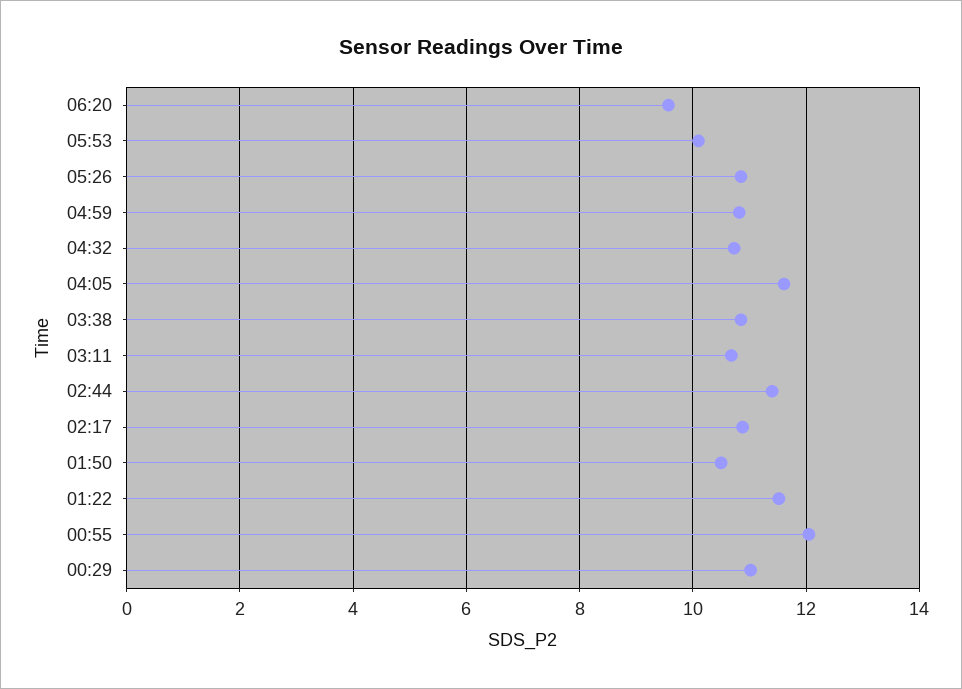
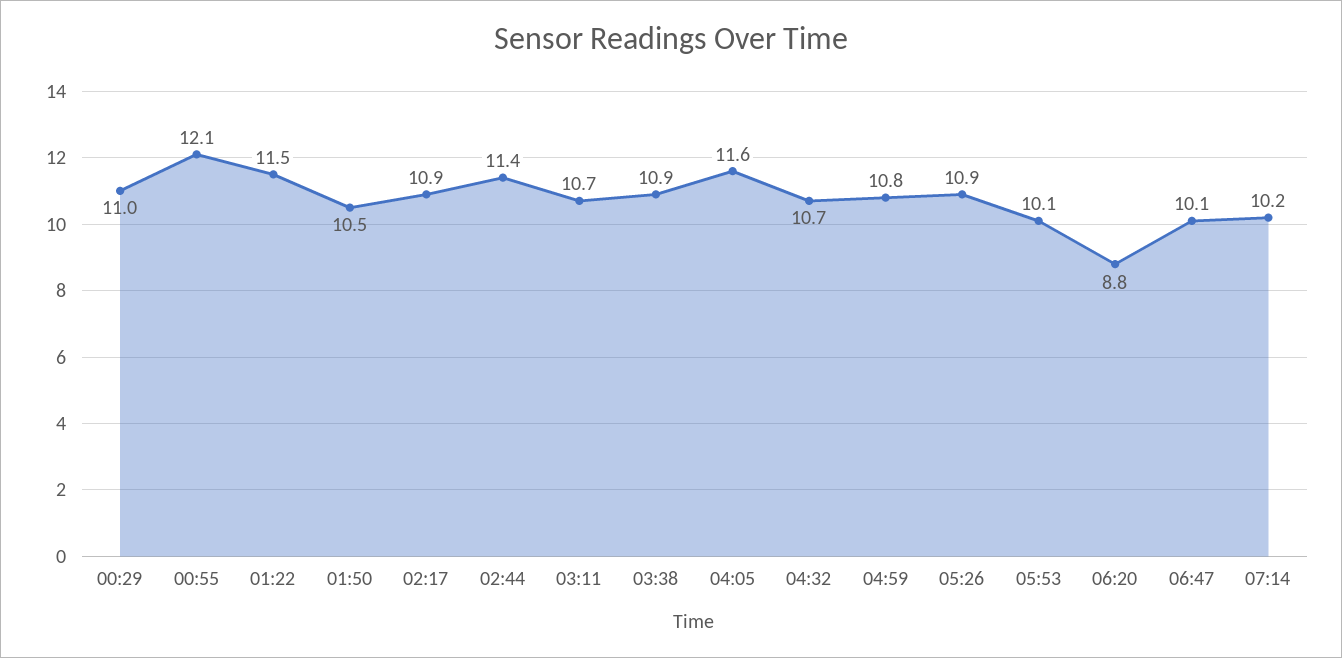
06:20: 9.6 -> 8.8
06:47: none -> 10.1
07:14: none -> 10.2

